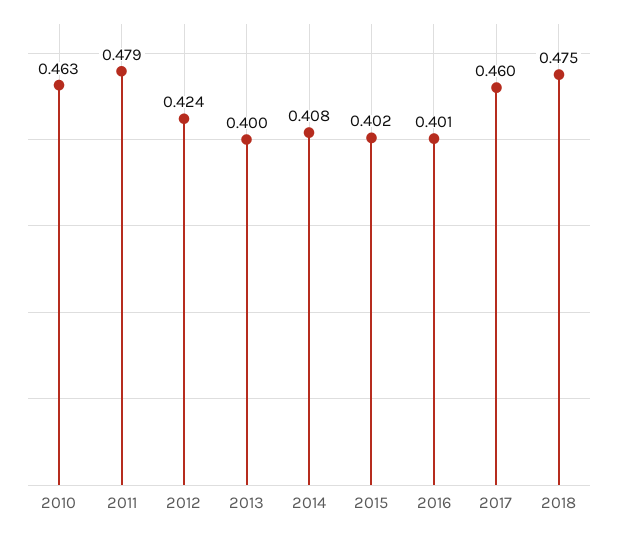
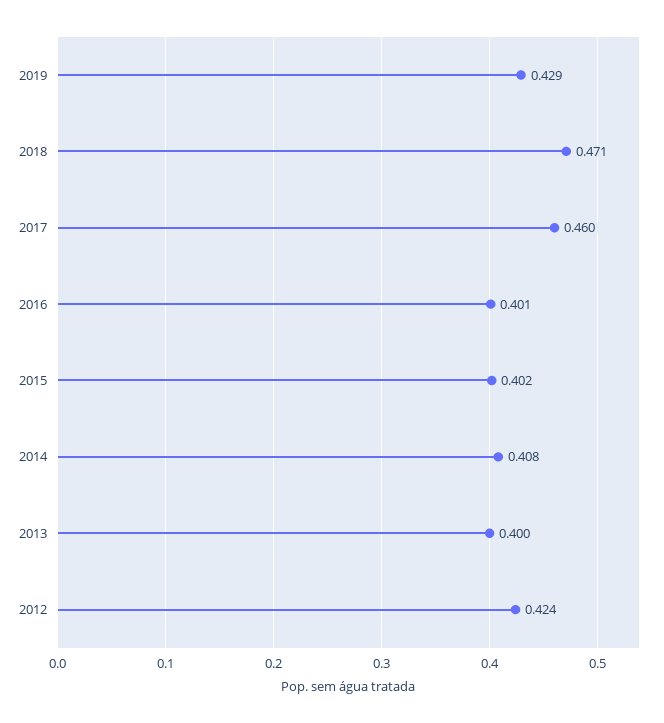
2010: 0.463 -> none
2011: 0.479 -> none
2018: 0.475 -> 0.471
2019: none -> 0.429

